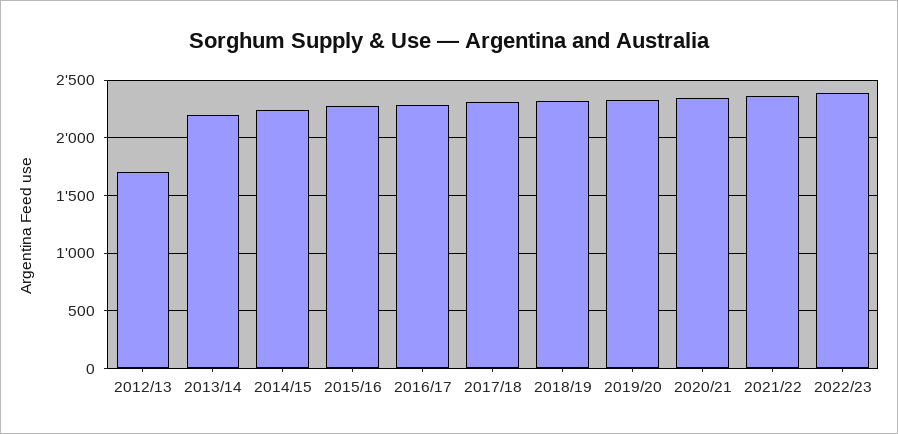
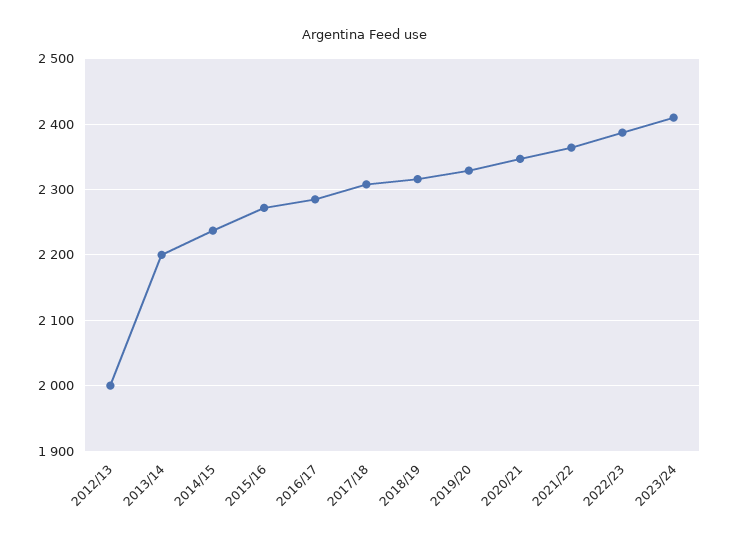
2012/13: 1700 -> 2000
2023/24: none -> 2410

